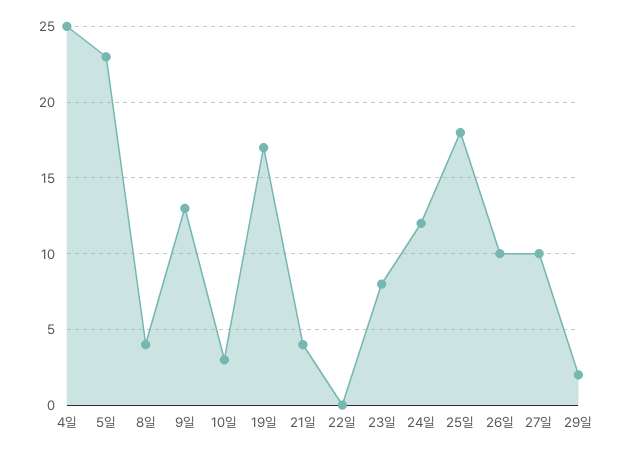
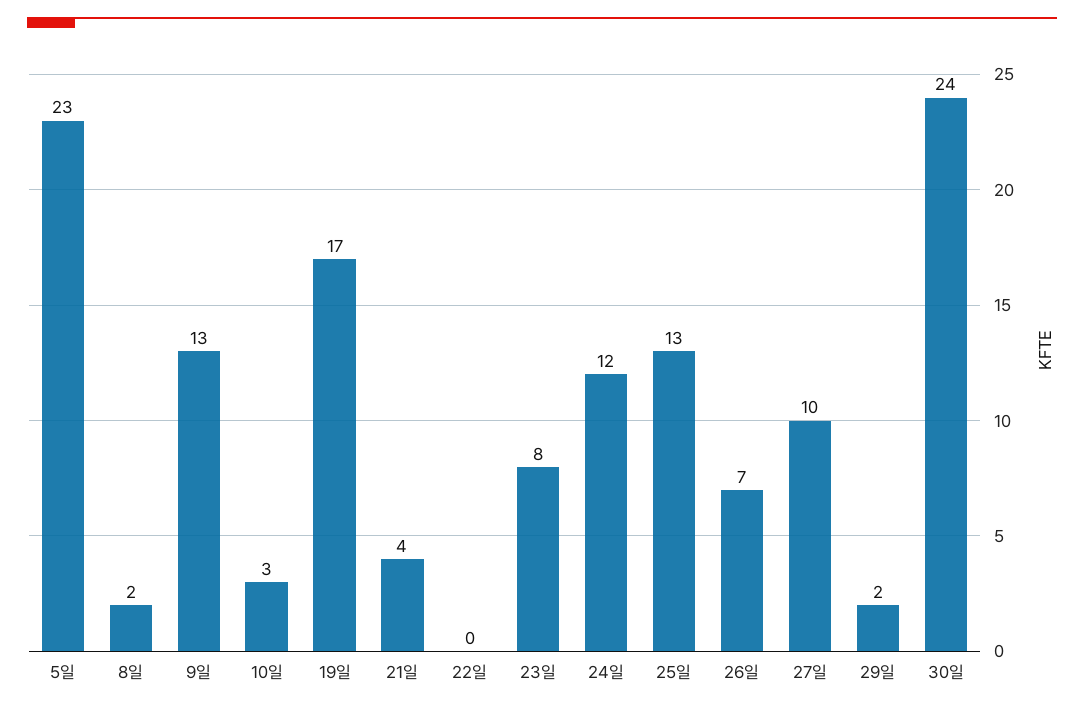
4일: 25 -> none
8일: 4 -> 2
25일: 18 -> 13
26일: 10 -> 7
30일: none -> 24

